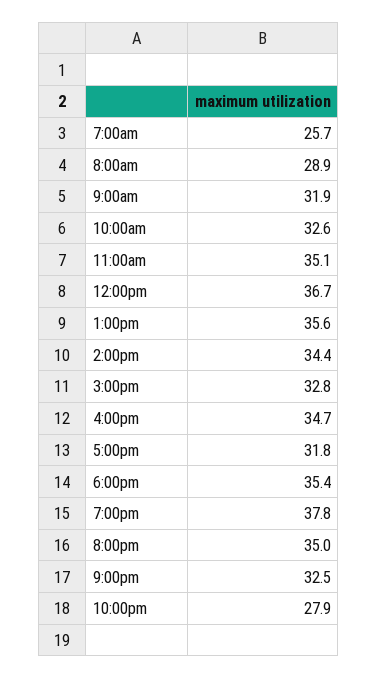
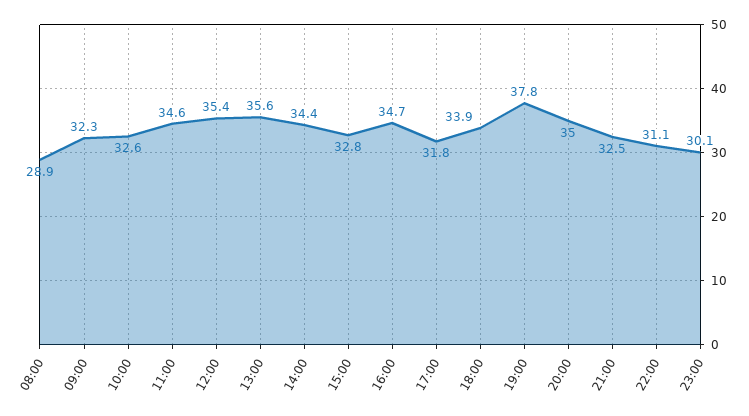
7:00am: 25.7 -> none
9:00am: 31.9 -> 32.3
11:00am: 35.1 -> 34.6
12:00pm: 36.7 -> 35.4
6:00pm: 35.4 -> 33.9
10:00pm: 27.9 -> 31.1
23:00: none -> 30.1

